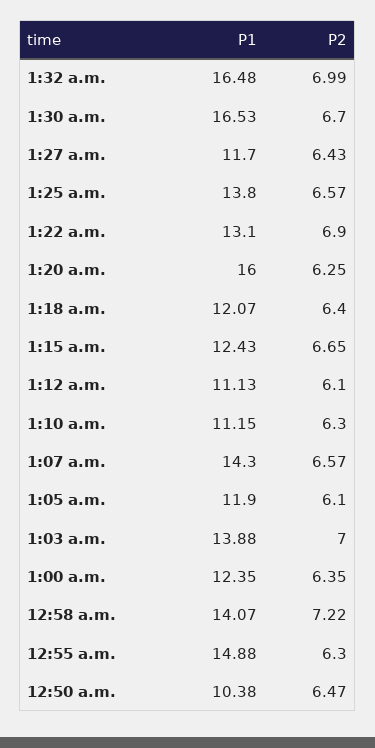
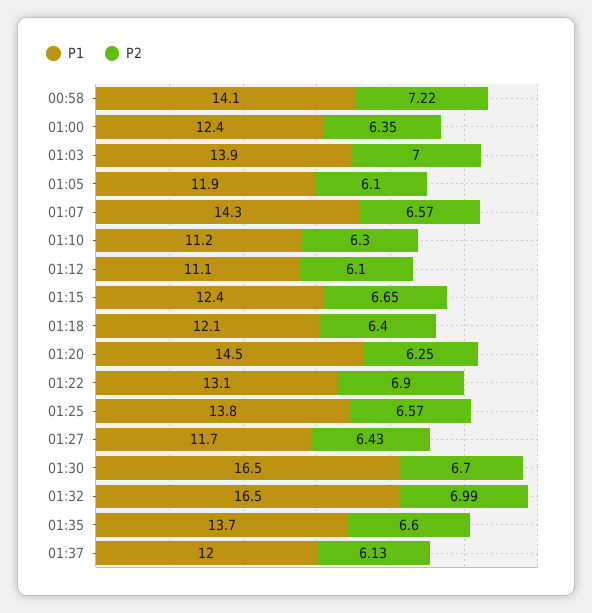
P1, 1:20 a.m.: 16 -> 14.5
P1, 12:55 a.m.: 14.88 -> none
P2, 12:55 a.m.: 6.3 -> none
P1, 12:50 a.m.: 10.38 -> none
P2, 12:50 a.m.: 6.47 -> none
P1, 01:35: none -> 13.7
P2, 01:35: none -> 6.6
P1, 01:37: none -> 12
P2, 01:37: none -> 6.13

